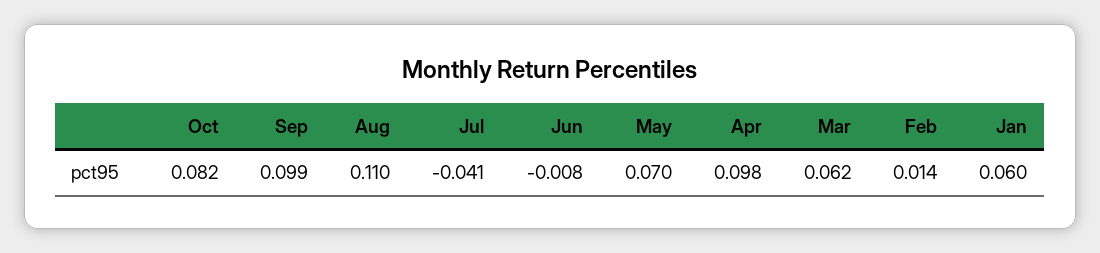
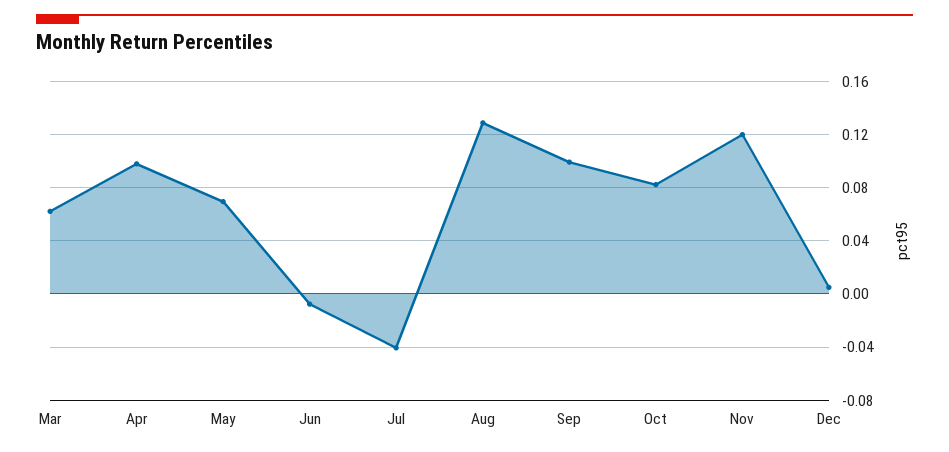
Aug: 0.11 -> 0.13
Feb: 0.014 -> none
Jan: 0.06 -> none
Nov: none -> 0.12
Dec: none -> 0.005

